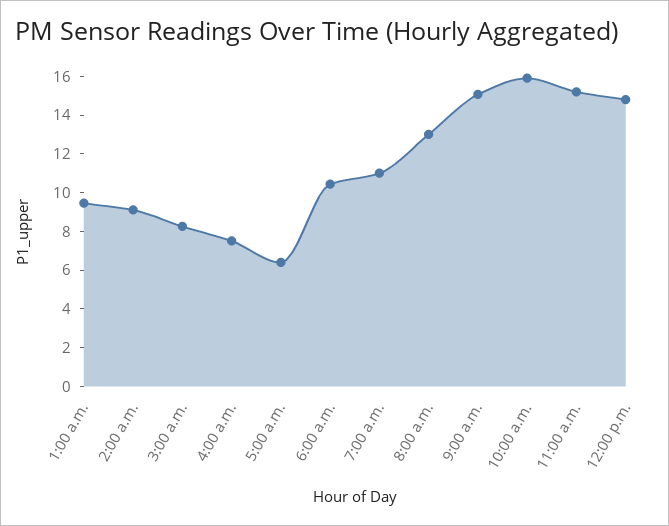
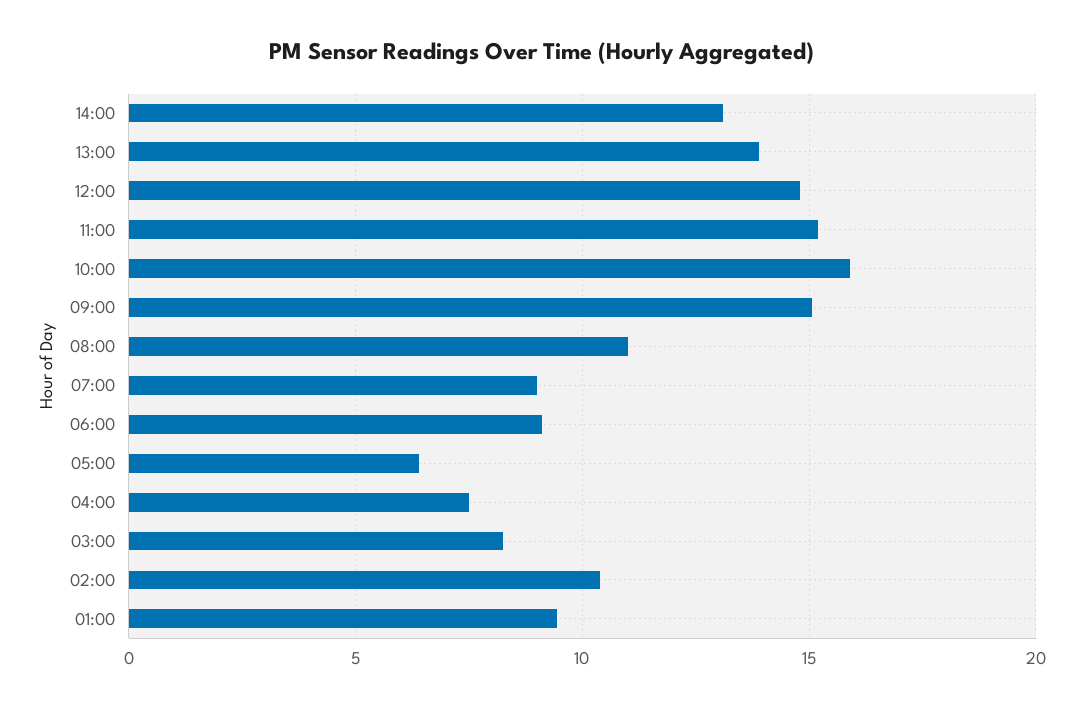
2:00 a.m.: 9 -> 10.5
6:00 a.m.: 10.5 -> 9
7:00 a.m.: 11 -> 9
8:00 a.m.: 13 -> 11
14:00: none -> 13
13:00: none -> 14

